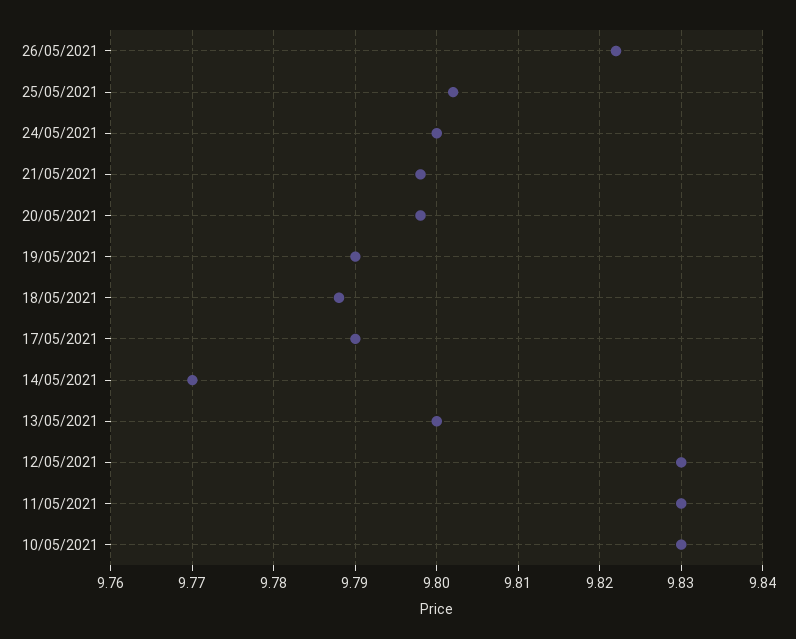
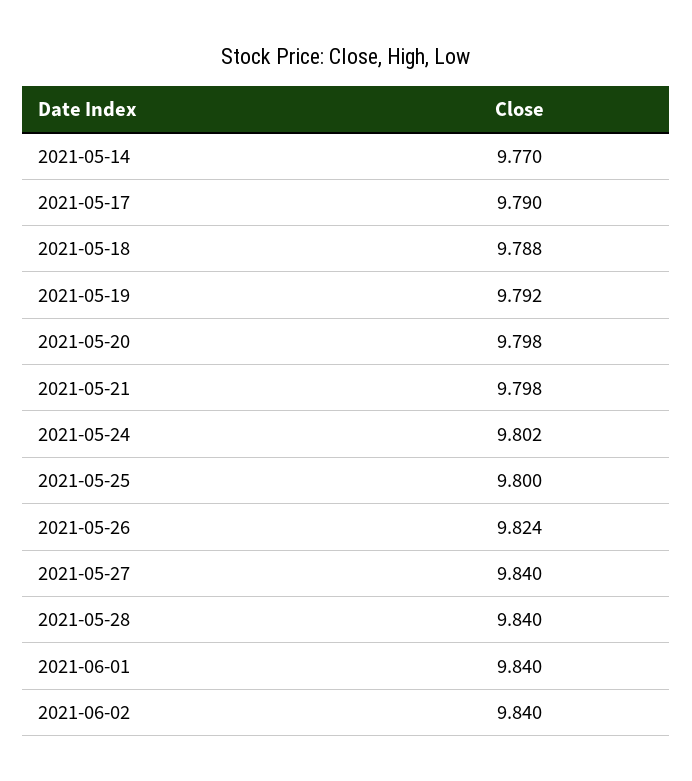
26/05/2021: 9.822 -> 9.824
25/05/2021: 9.802 -> 9.8
24/05/2021: 9.8 -> 9.802
19/05/2021: 9.79 -> 9.792
13/05/2021: 9.8 -> none
12/05/2021: 9.83 -> none
11/05/2021: 9.83 -> none
10/05/2021: 9.83 -> none
2021-05-27: none -> 9.84
2021-05-28: none -> 9.84
2021-06-01: none -> 9.84
2021-06-02: none -> 9.84

